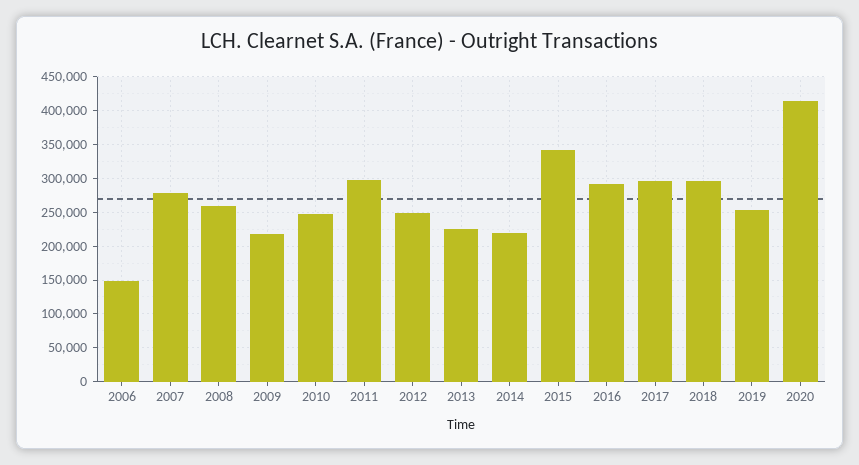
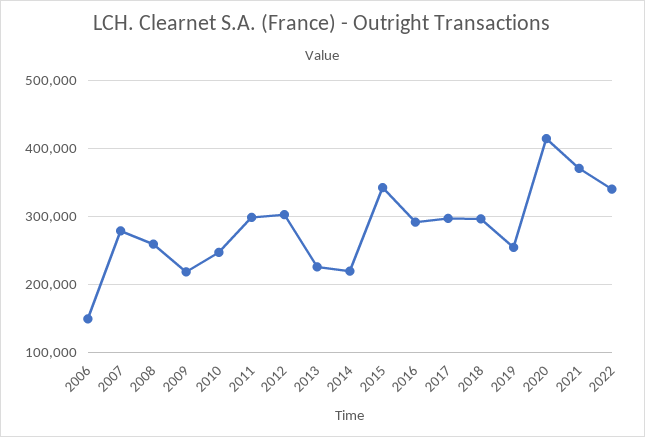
2012: 250000 -> 300000
2021: none -> 370000
2022: none -> 340000

